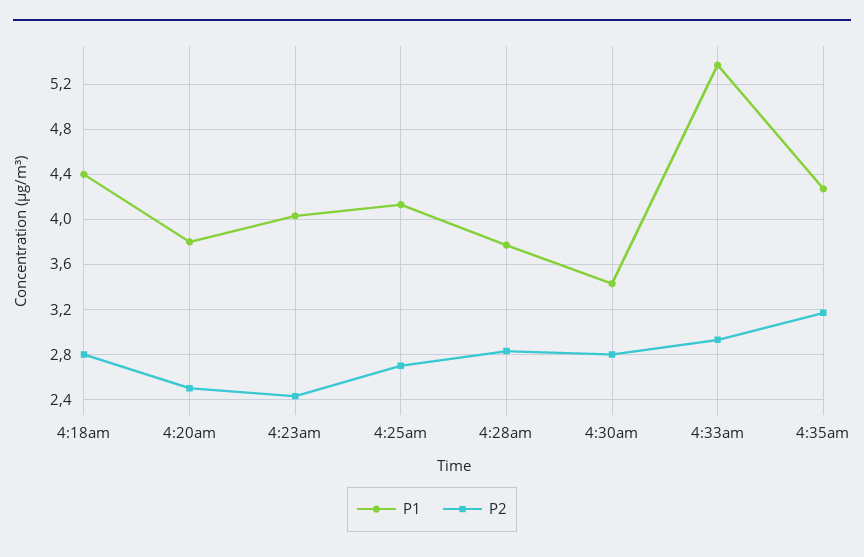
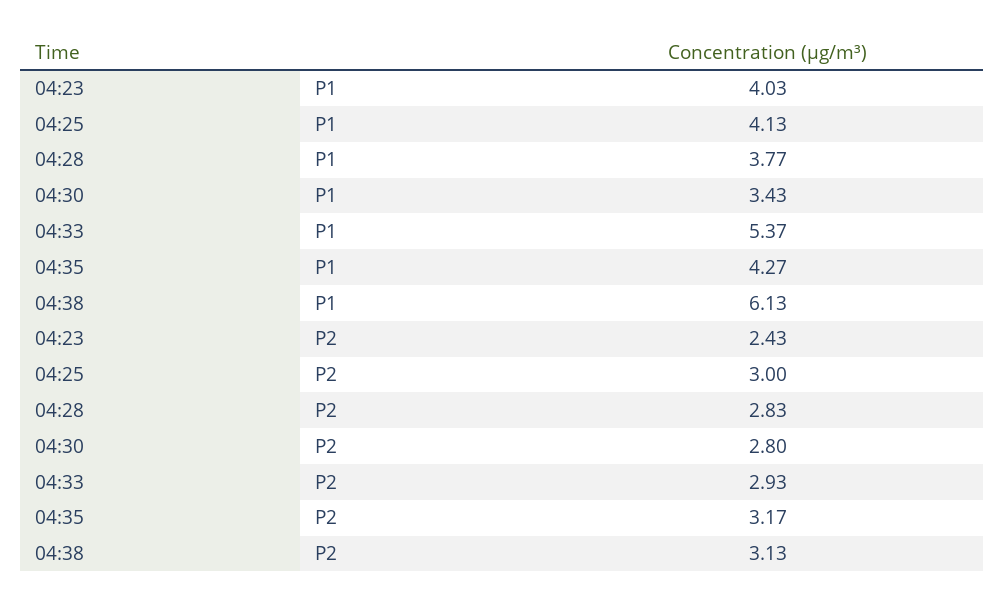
P1, 4:18am: 4.4 -> none
P2, 4:18am: 2.8 -> none
P1, 4:20am: 3.8 -> none
P2, 4:20am: 2.5 -> none
P2, 4:25am: 2.7 -> 3
P1, 04:38: none -> 6.13
P2, 04:38: none -> 3.13

